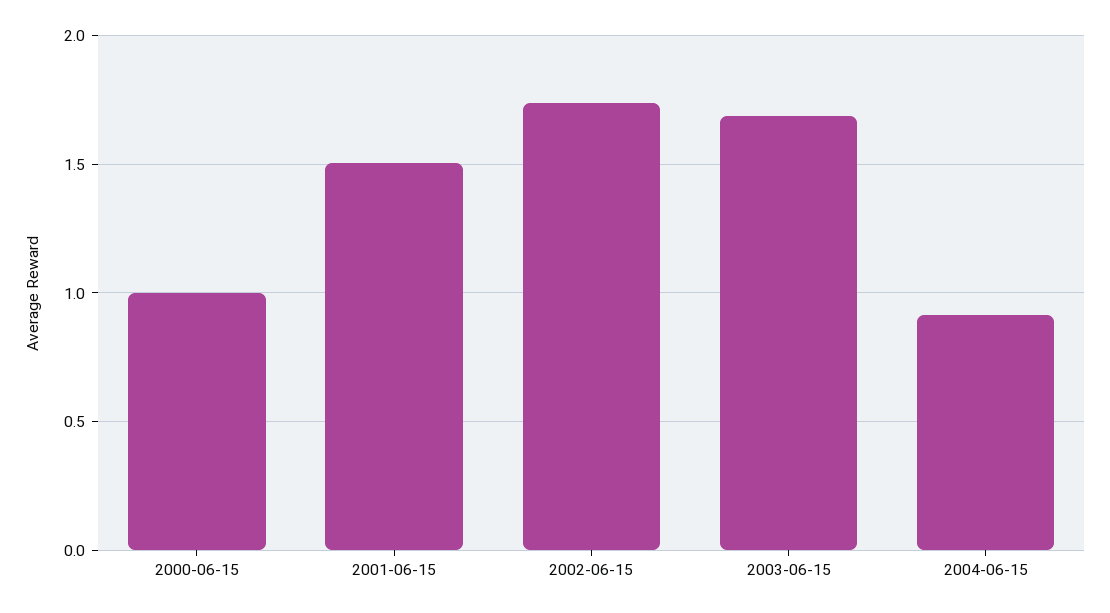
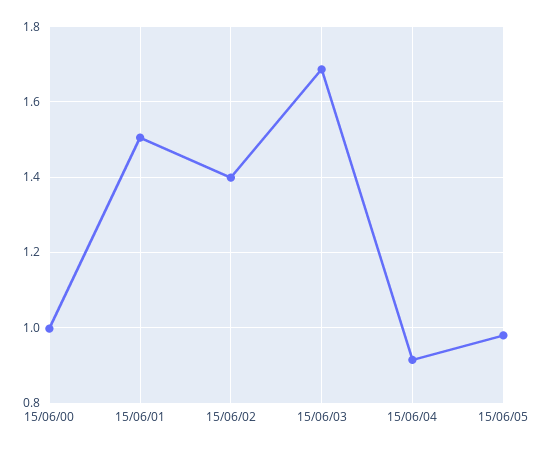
2002-06-15: 1.75 -> 1.4
15/06/05: none -> 0.98

